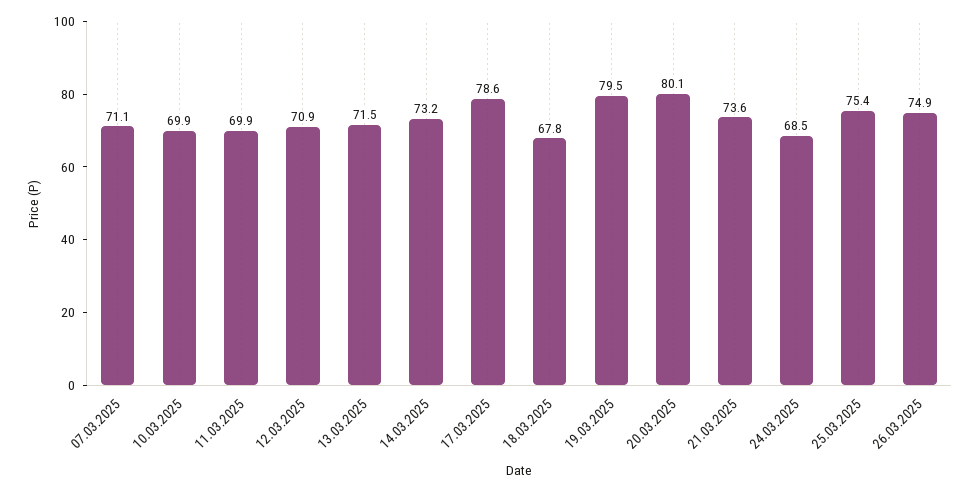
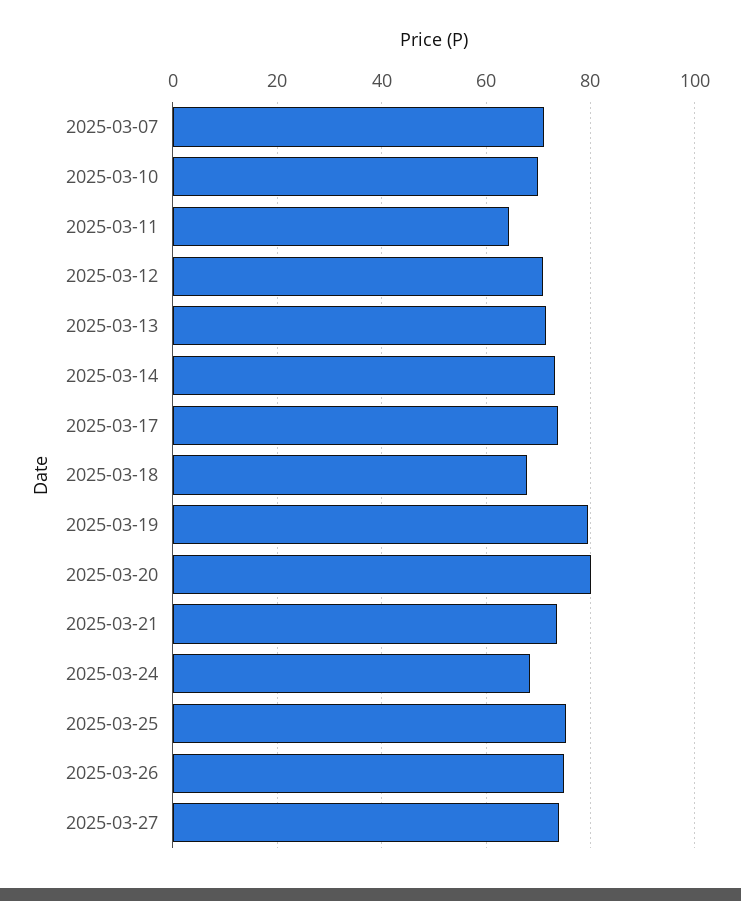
11.03.2025: 69.9 -> 64
17.03.2025: 78.6 -> 74
2025-03-27: none -> 74

